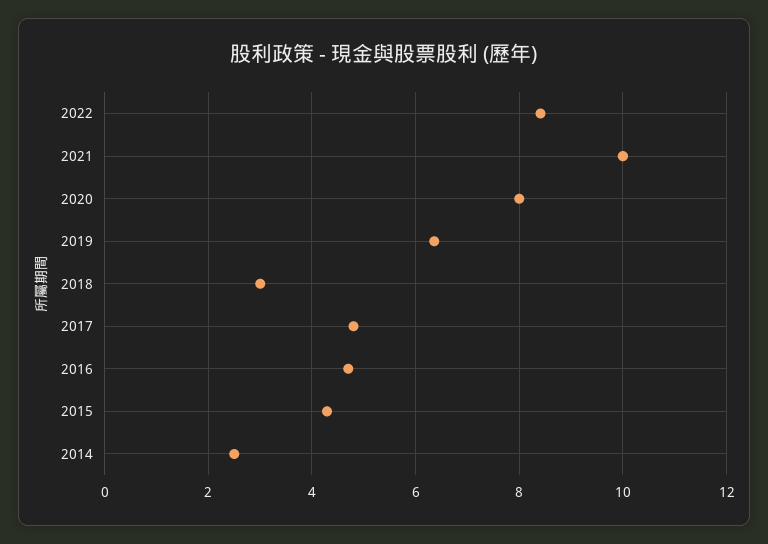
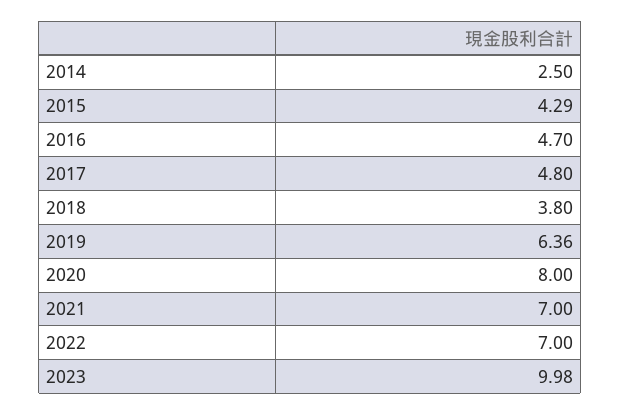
2022: 8.4 -> 7
2021: 10 -> 7
2018: 3 -> 3.8
2023: none -> 9.98

